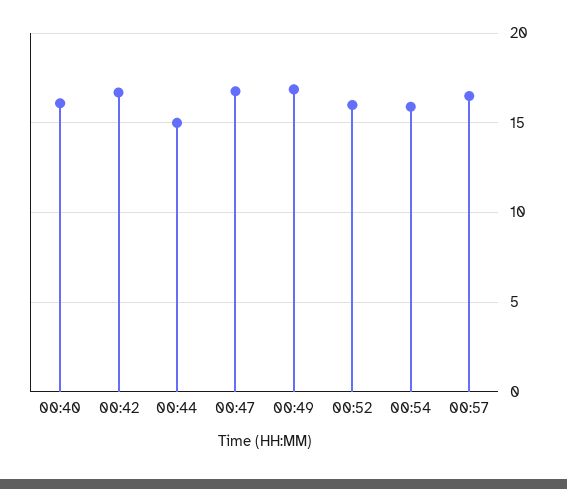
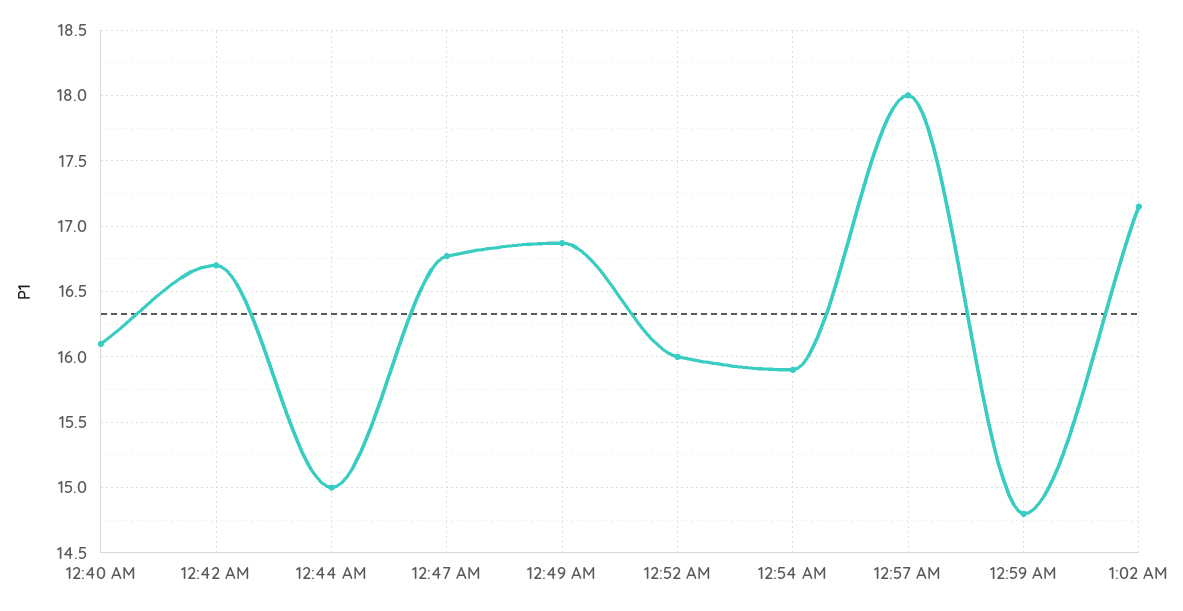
00:57: 16.5 -> 18
12:59 AM: none -> 14.8
1:02 AM: none -> 17.15

